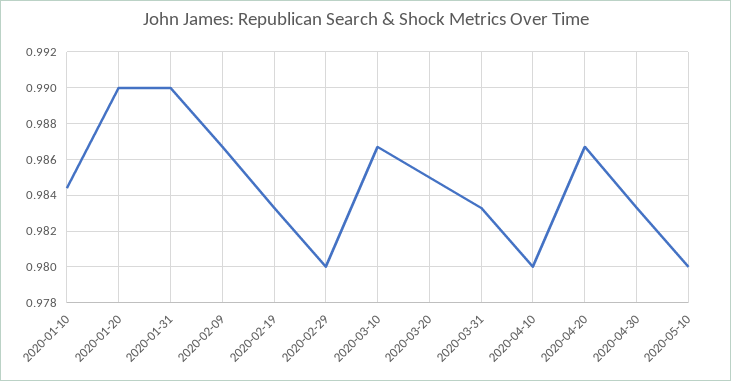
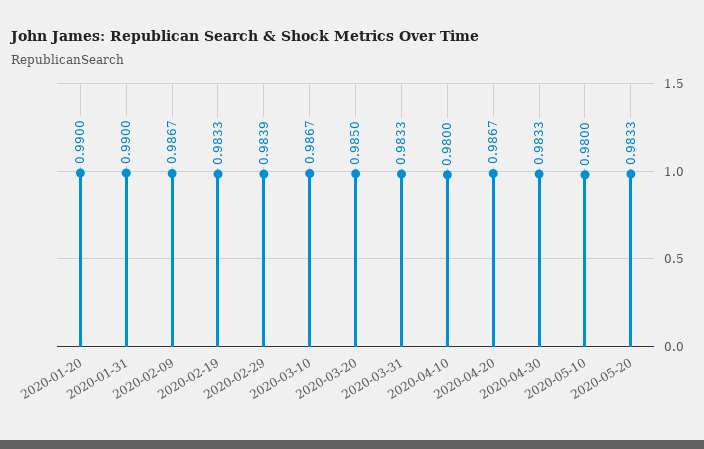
2020-01-10: 0.9845 -> none
2020-02-29: 0.98 -> 0.9839
2020-05-20: none -> 0.9833

